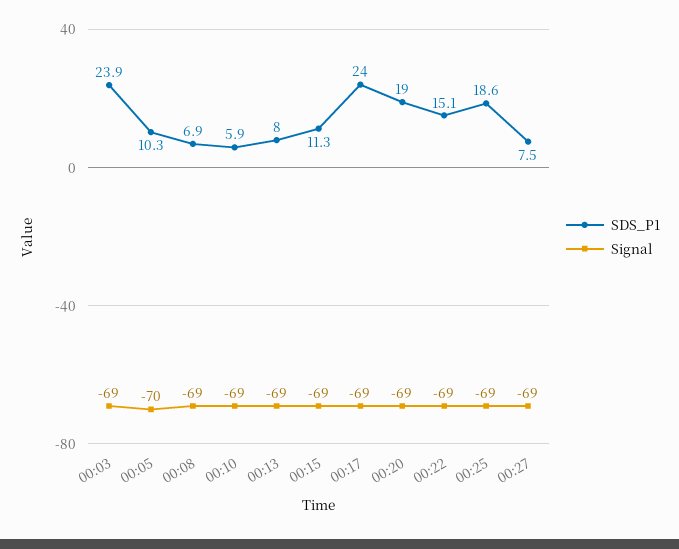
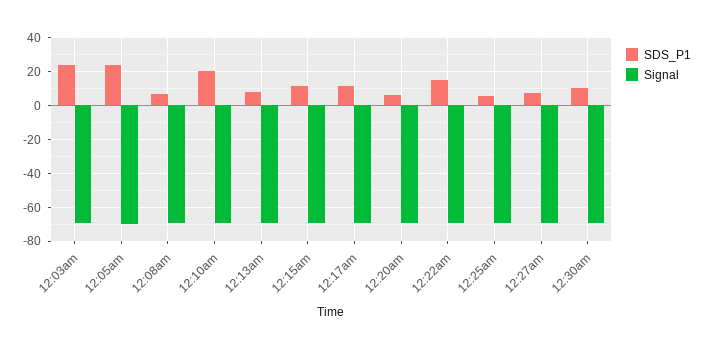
SDS_P1, 00:05: 10.3 -> 25
SDS_P1, 00:10: 5.9 -> 20
SDS_P1, 00:17: 24 -> 10
SDS_P1, 00:20: 19 -> 5
SDS_P1, 00:25: 18.6 -> 5
SDS_P1, 12:30am: none -> 10
Signal, 12:30am: none -> -70

